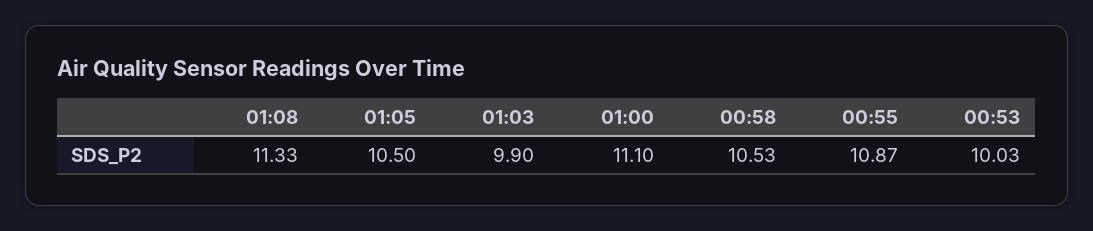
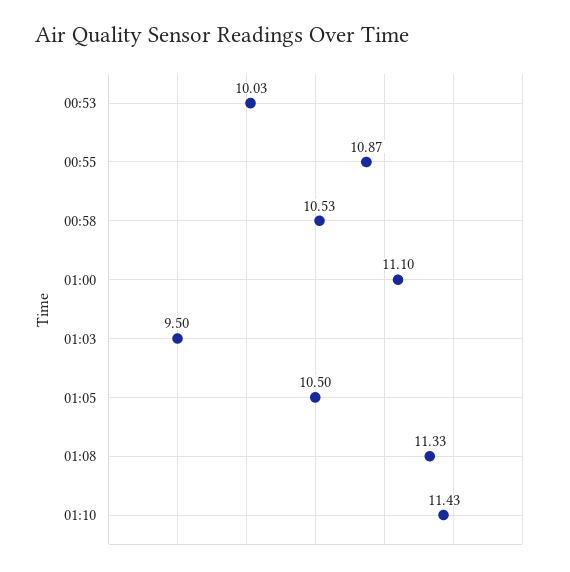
01:03: 9.9 -> 9.5
01:10: none -> 11.43

